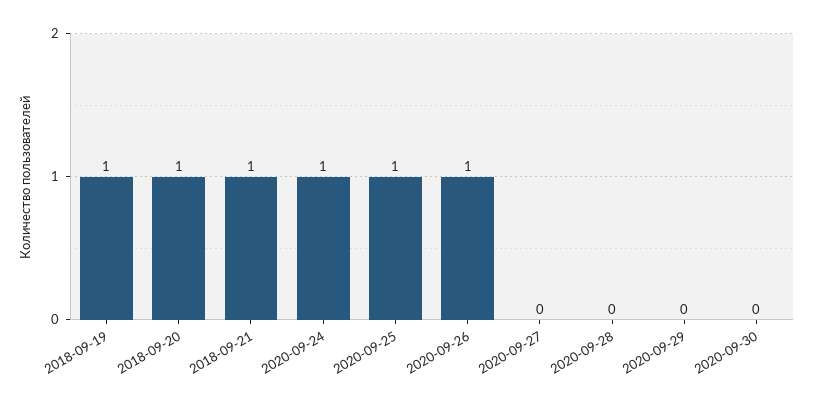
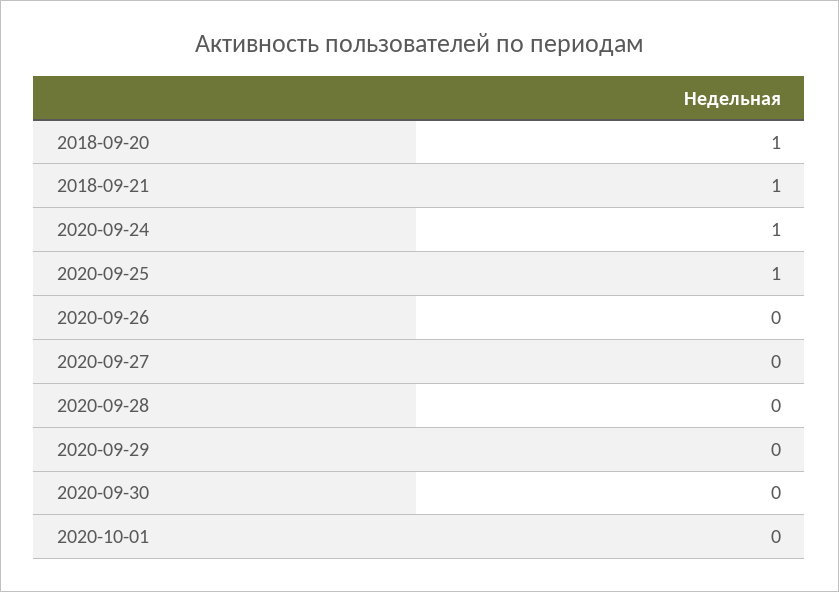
2018-09-19: 1 -> none
2020-09-26: 1 -> 0
2020-10-01: none -> 0

